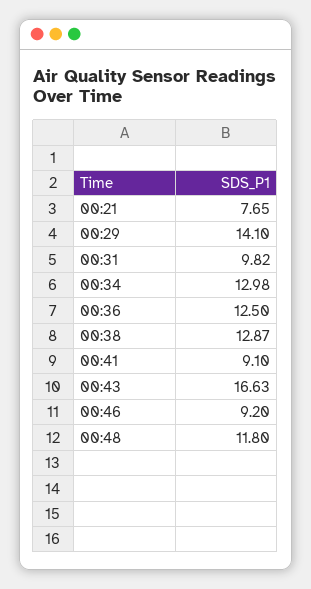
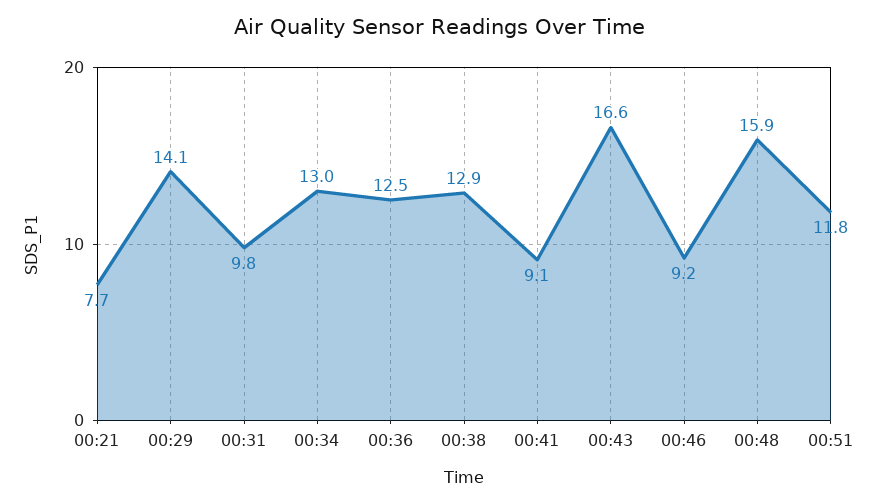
00:48: 11.8 -> 15.9
00:51: none -> 11.8

